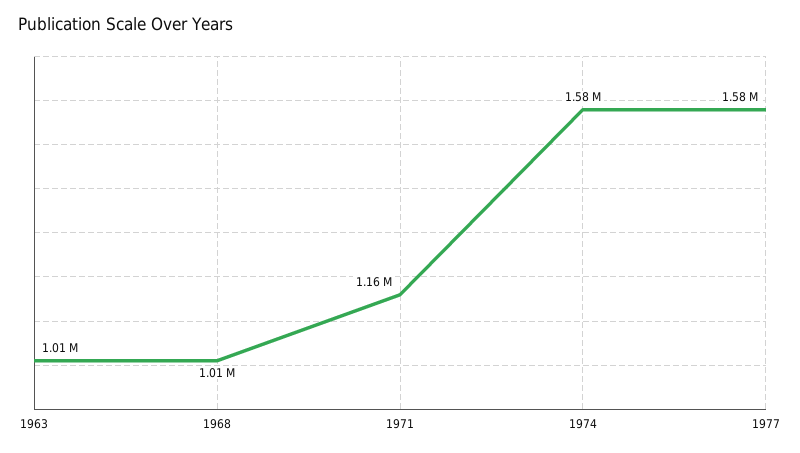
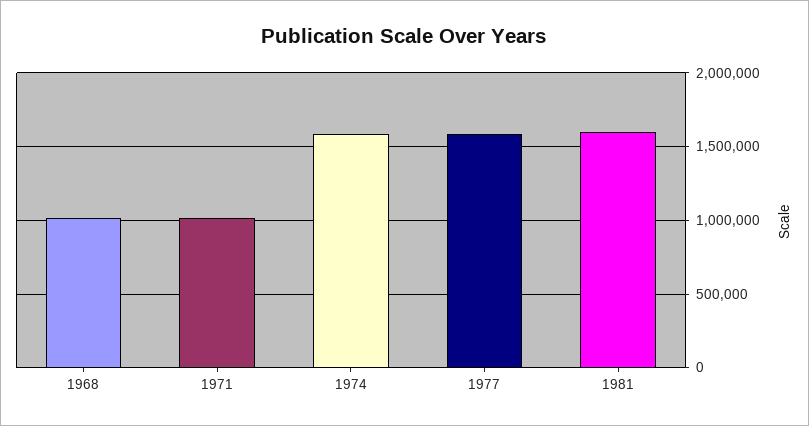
1963: 1010000 -> none
1971: 1160000 -> 1000000
1981: none -> 1600000

